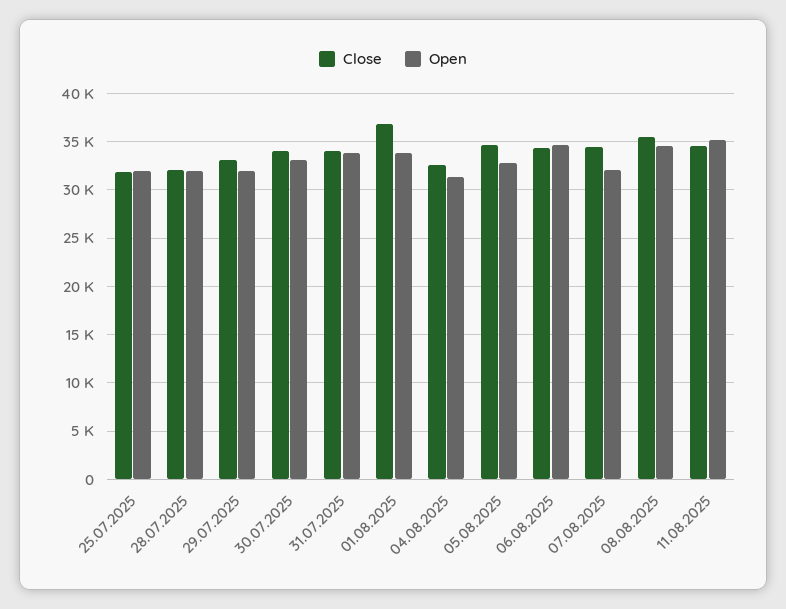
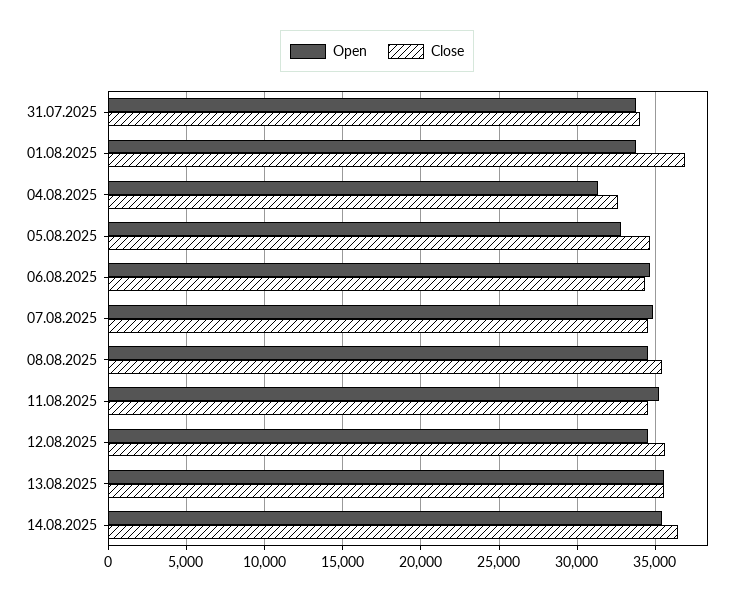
Close, 25.07.2025: 32000 -> none
Open, 25.07.2025: 32000 -> none
Close, 28.07.2025: 32000 -> none
Open, 28.07.2025: 32000 -> none
Close, 29.07.2025: 33000 -> none
Open, 29.07.2025: 32000 -> none
Close, 30.07.2025: 34000 -> none
Open, 30.07.2025: 33000 -> none
Open, 07.08.2025: 32000 -> 35000
Open, 12.08.2025: none -> 34500
Close, 12.08.2025: none -> 35500
Open, 13.08.2025: none -> 35500
Close, 13.08.2025: none -> 35500
Open, 14.08.2025: none -> 35500
Close, 14.08.2025: none -> 36500

